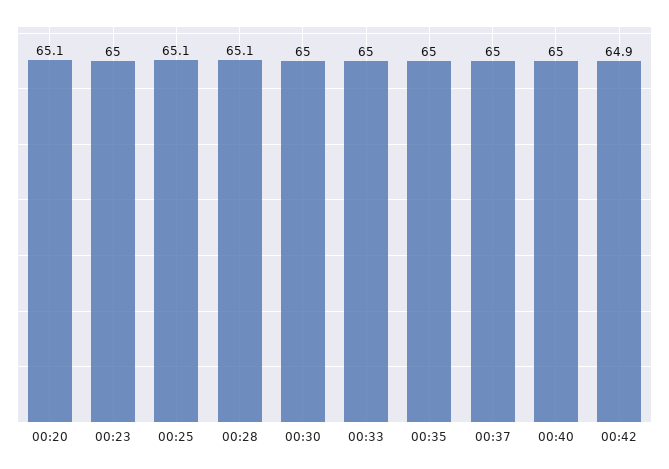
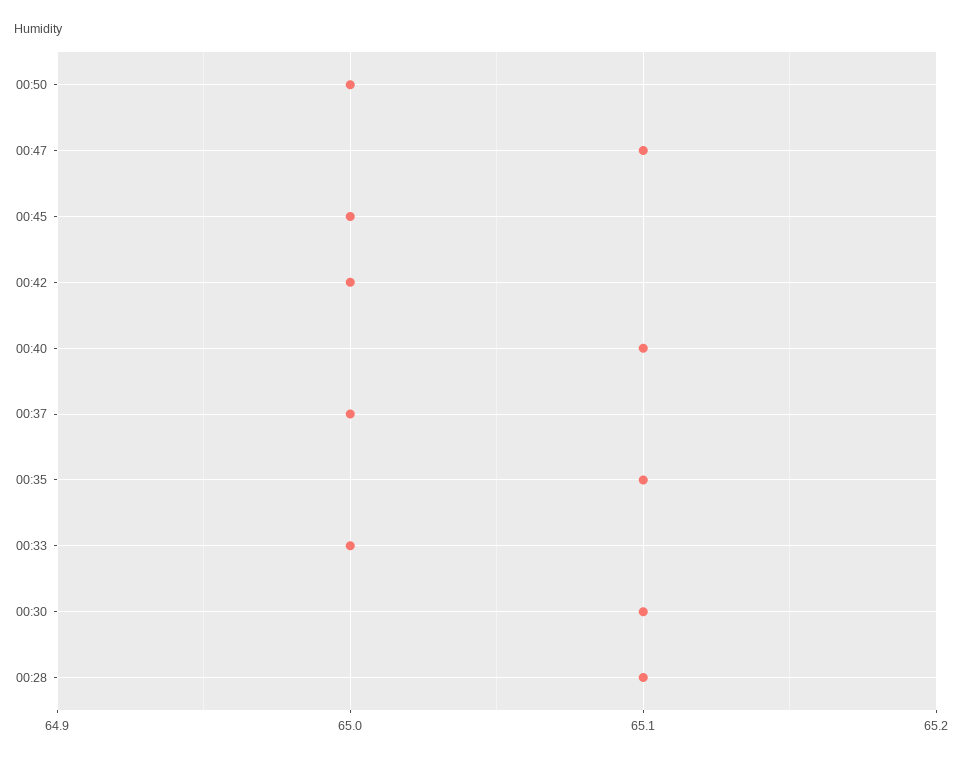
00:20: 65.1 -> none
00:23: 65 -> none
00:25: 65.1 -> none
00:30: 65 -> 65.1
00:35: 65 -> 65.1
00:40: 65 -> 65.1
00:42: 64.9 -> 65
00:50: none -> 65
00:47: none -> 65.1
00:45: none -> 65

